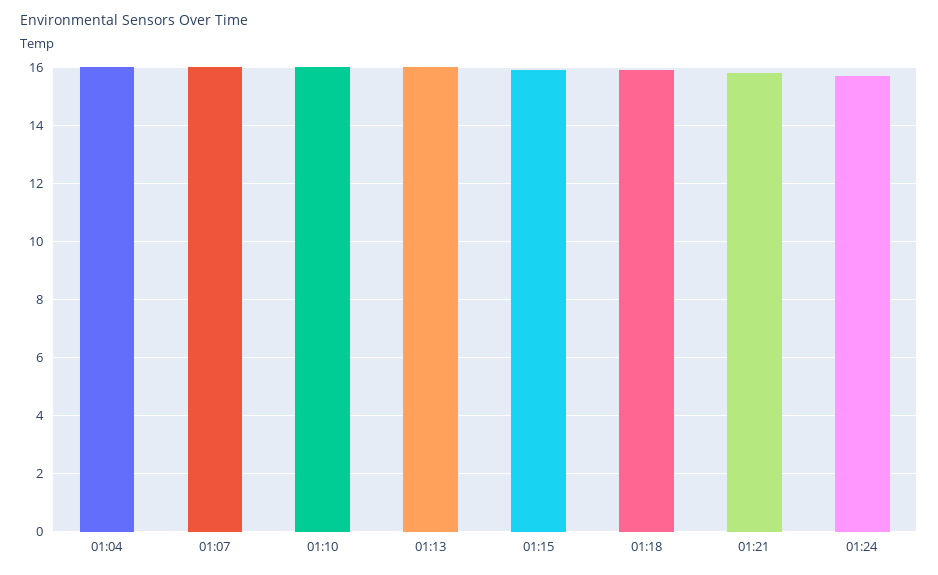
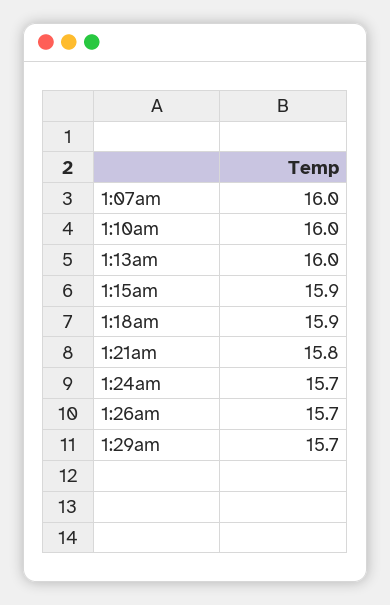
01:04: 16 -> none
1:26am: none -> 15.7
1:29am: none -> 15.7

